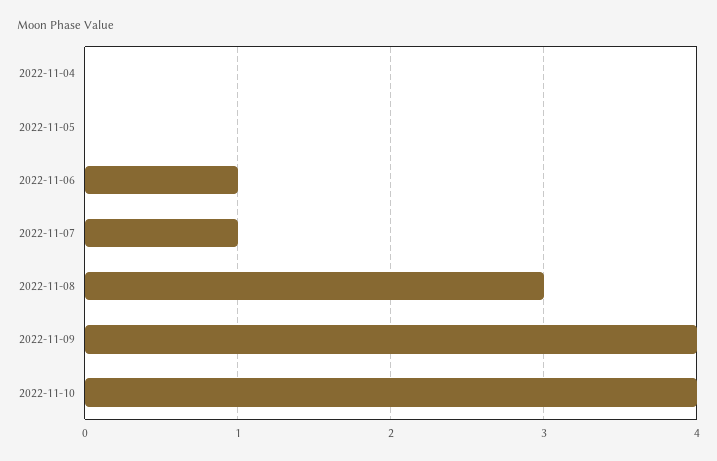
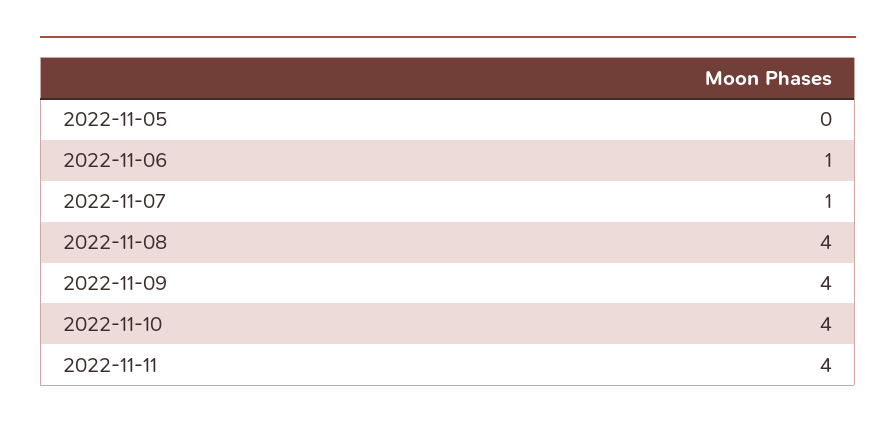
2022-11-04: 0 -> none
2022-11-08: 3 -> 4
2022-11-11: none -> 4

